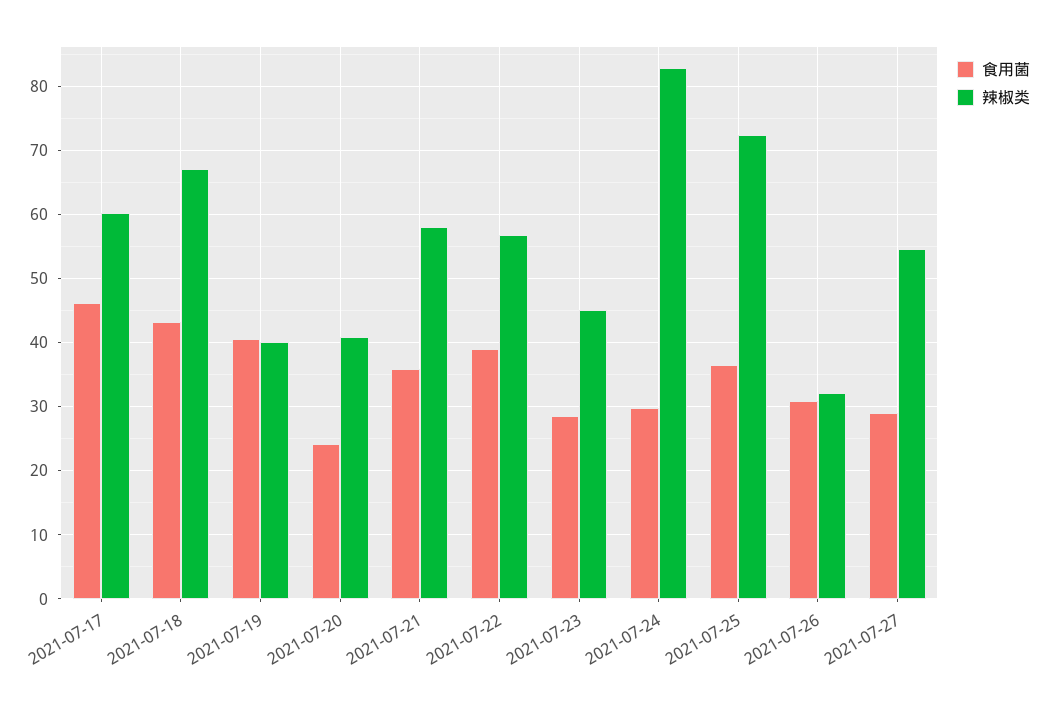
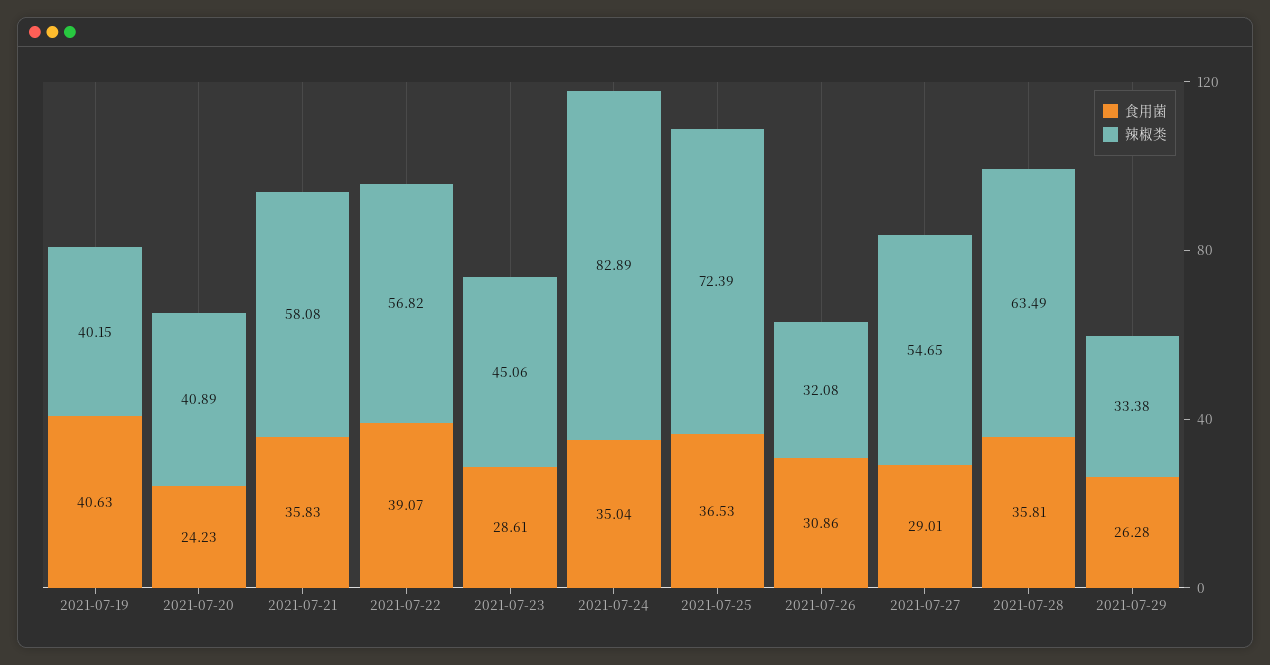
食用菌, 2021-07-17: 46 -> none
辣椒类, 2021-07-17: 60 -> none
食用菌, 2021-07-18: 43 -> none
辣椒类, 2021-07-18: 67 -> none
食用菌, 2021-07-24: 30 -> 35.04
食用菌, 2021-07-28: none -> 35.81
辣椒类, 2021-07-28: none -> 63.49
食用菌, 2021-07-29: none -> 26.28
辣椒类, 2021-07-29: none -> 33.38

